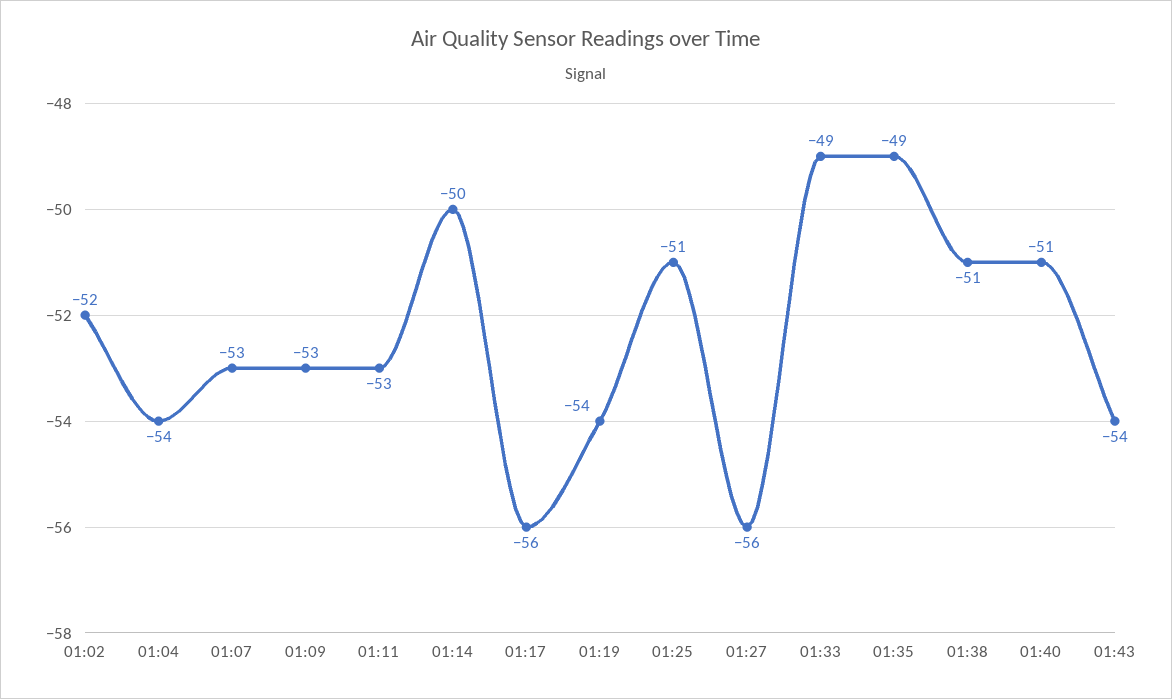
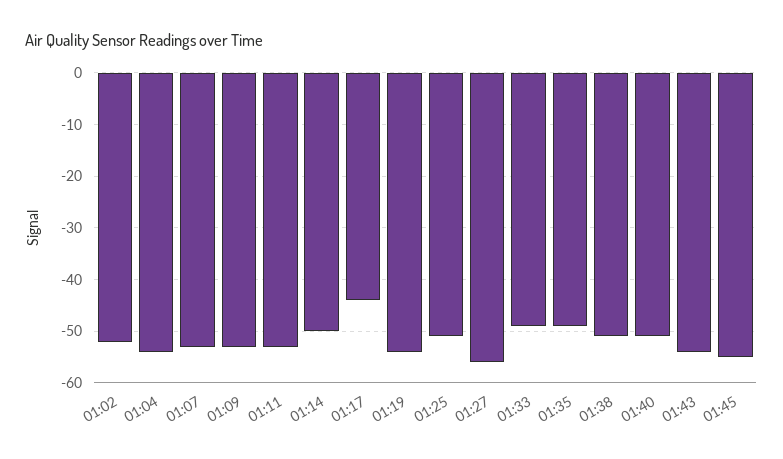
01:17: -56 -> -45
01:45: none -> -55

